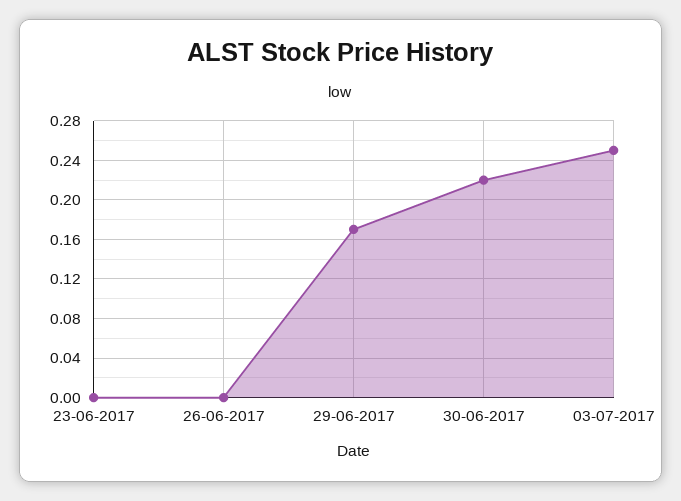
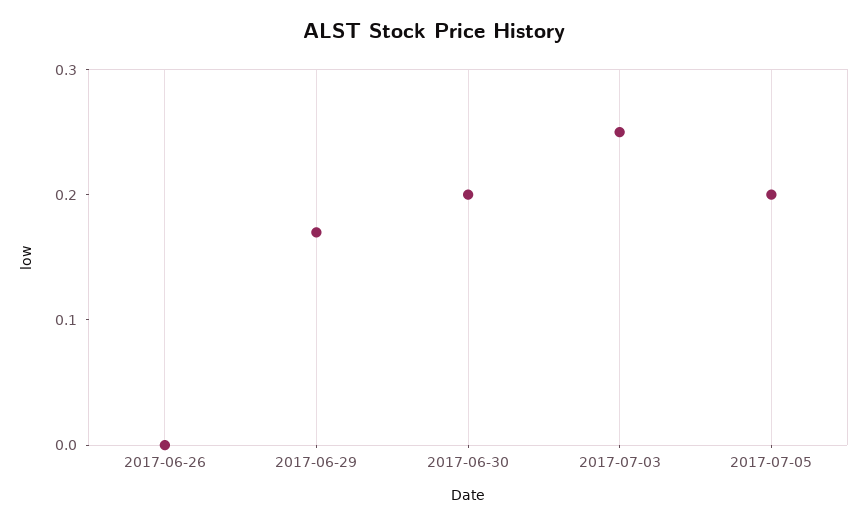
23-06-2017: 0 -> none
30-06-2017: 0.22 -> 0.2
2017-07-05: none -> 0.2

